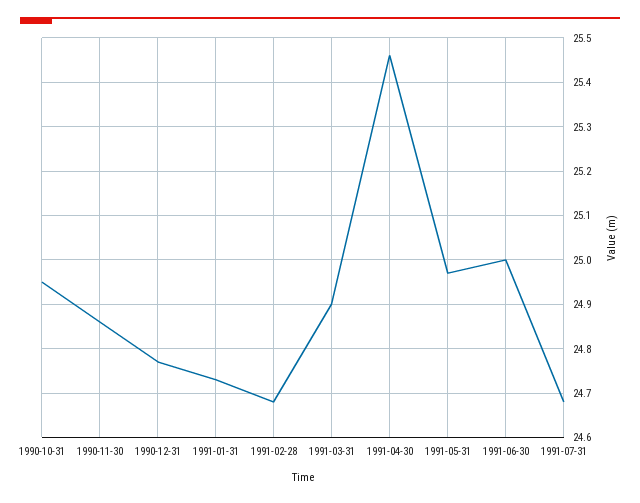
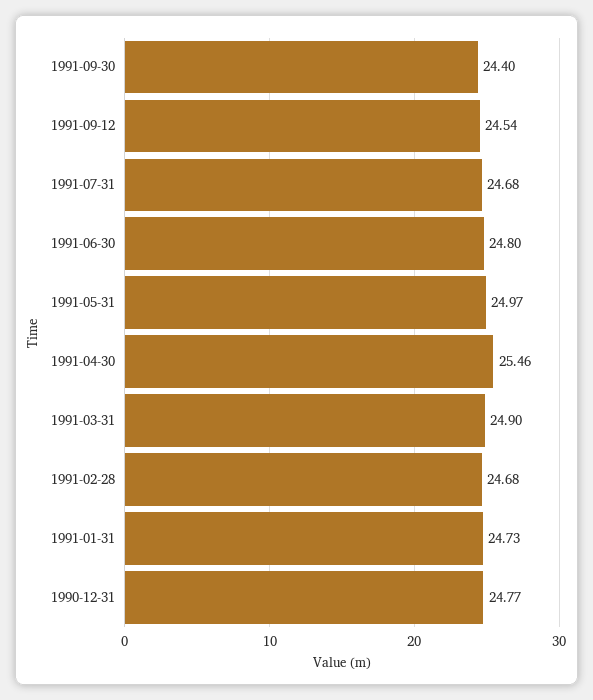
1990-10-31: 24.95 -> none
1990-11-30: 24.85 -> none
1991-06-30: 25 -> 24.8
1991-09-30: none -> 24.4
1991-09-12: none -> 24.54

